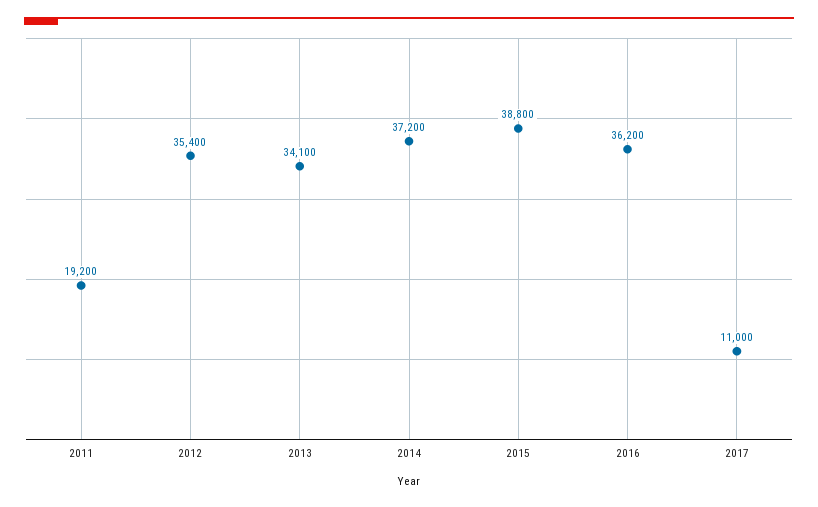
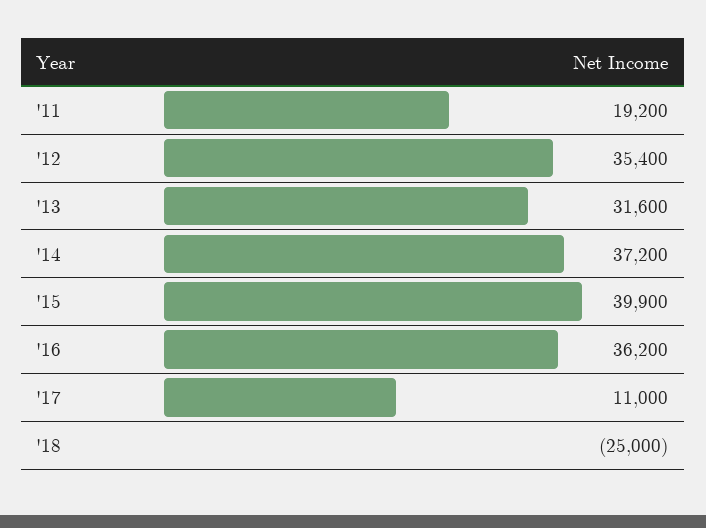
2013: 34100 -> 31600
2015: 38800 -> 39900
'18: none -> -25000

